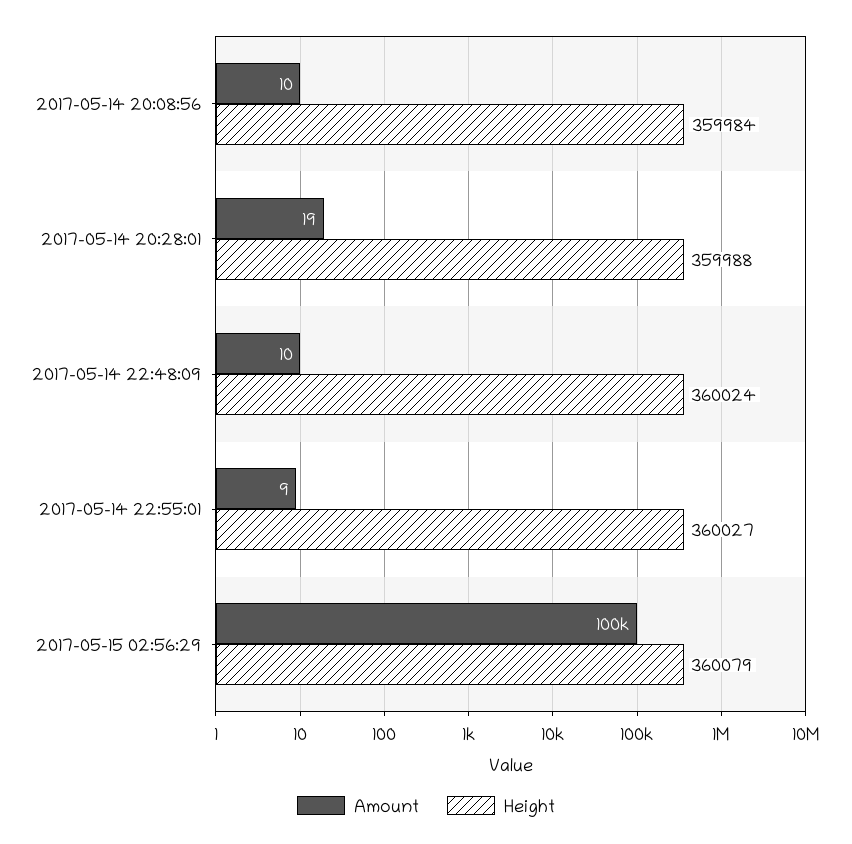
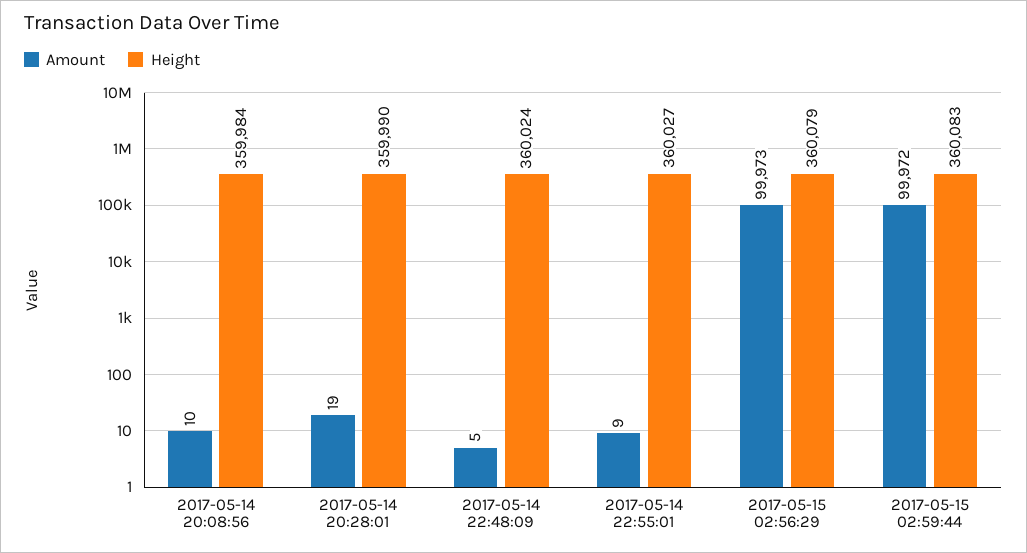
Height, 2017-05-14 20:28:01: 359988 -> 359990
Amount, 2017-05-14 22:48:09: 10 -> 5
Amount, 2017-05-15 02:59:44: none -> 99972
Height, 2017-05-15 02:59:44: none -> 360083

